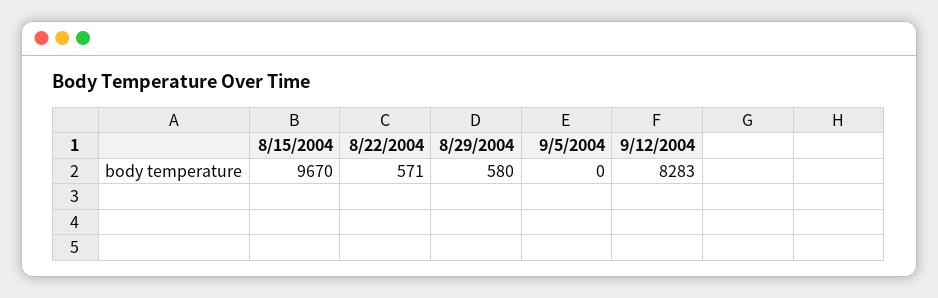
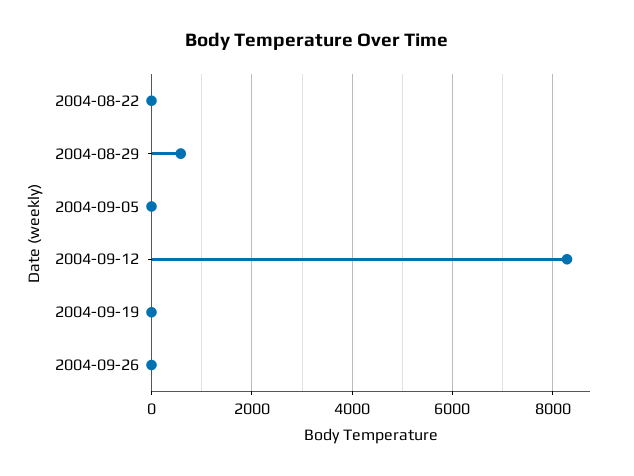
8/15/2004: 9670 -> none
8/22/2004: 571 -> 0
2004-09-19: none -> 0
2004-09-26: none -> 0

